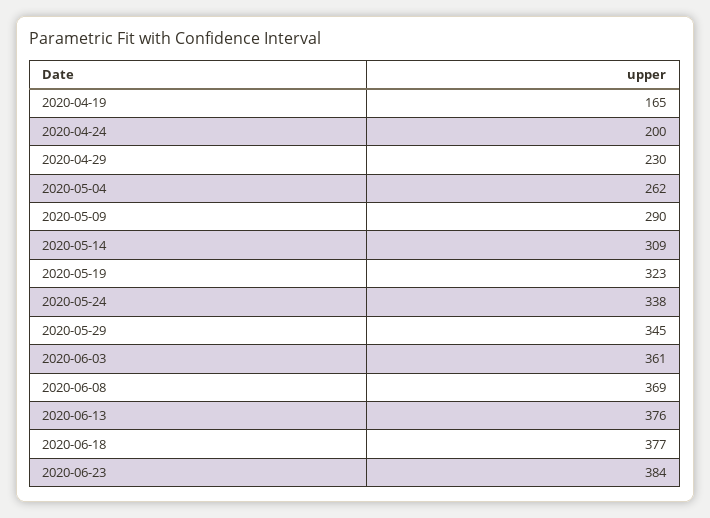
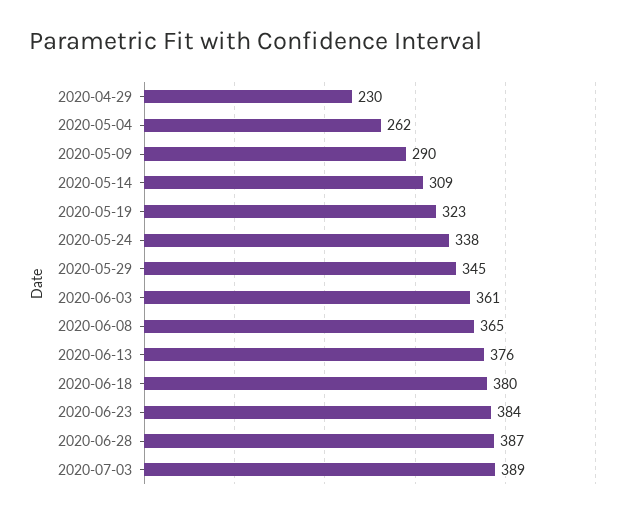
2020-04-19: 165 -> none
2020-04-24: 200 -> none
2020-06-08: 369 -> 365
2020-06-18: 377 -> 380
2020-06-28: none -> 387
2020-07-03: none -> 389

